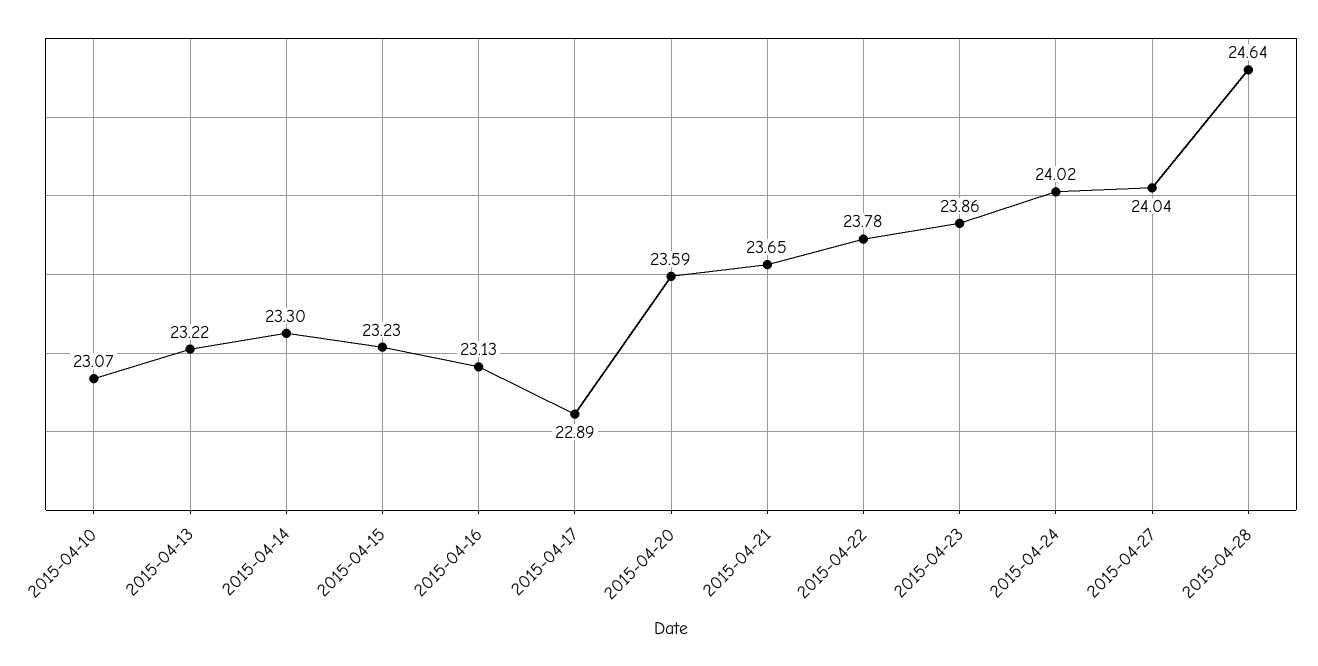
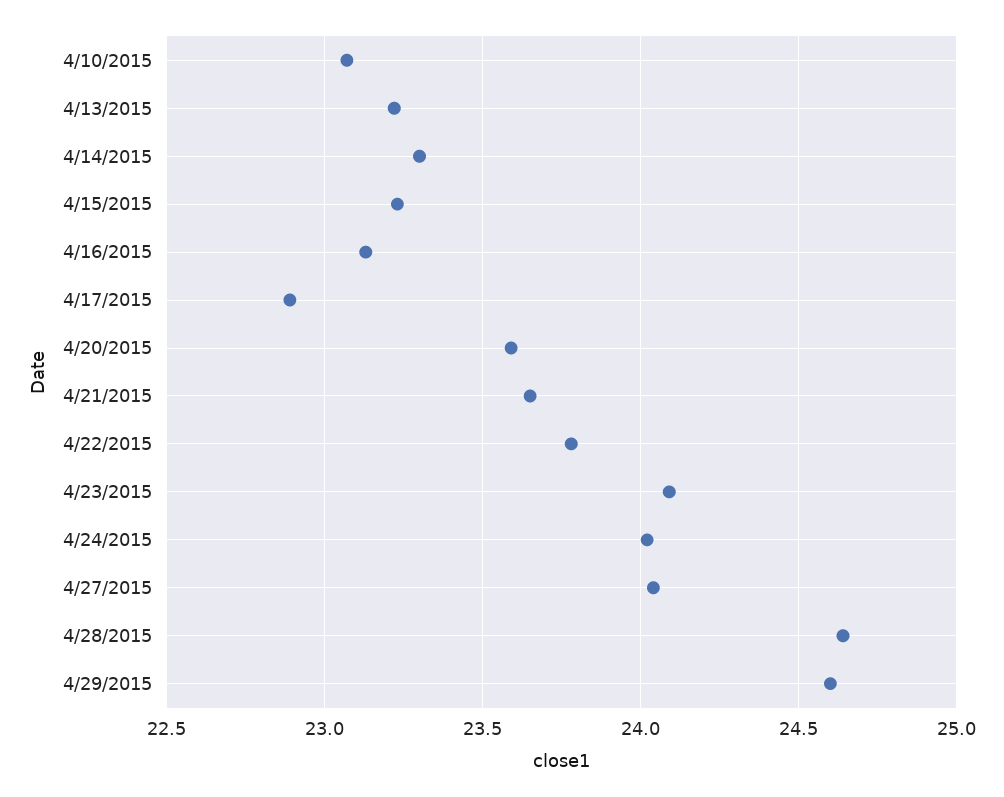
2015-04-23: 23.86 -> 24.1
4/29/2015: none -> 24.6

